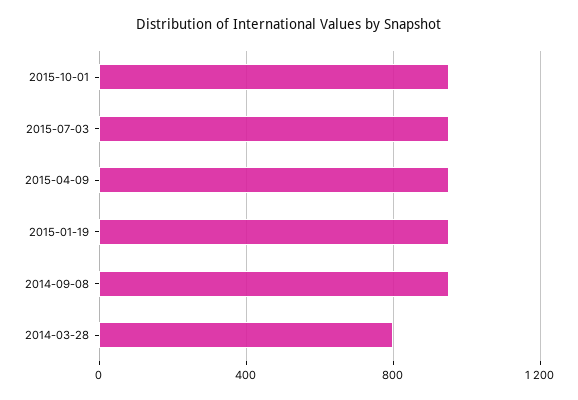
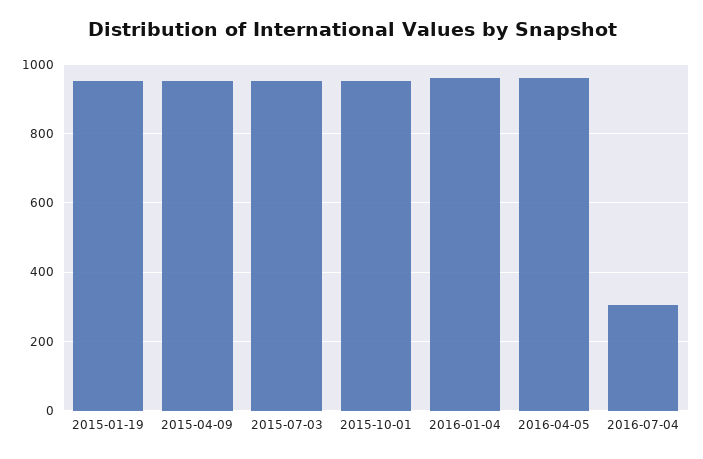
2014-09-08: 950 -> none
2014-03-28: 800 -> none
2016-01-04: none -> 960
2016-04-05: none -> 960
2016-07-04: none -> 300

